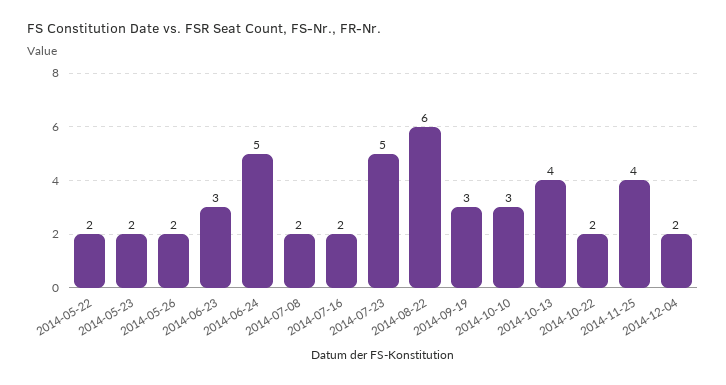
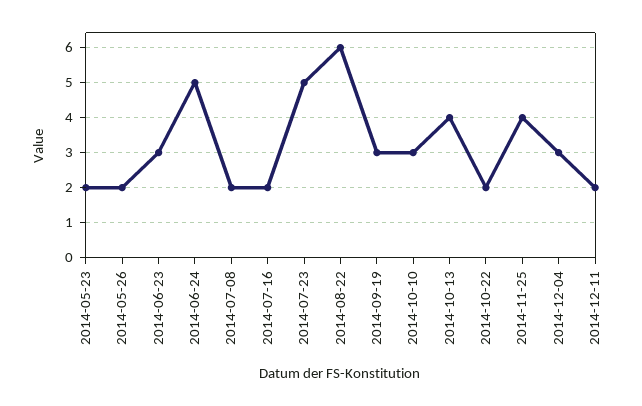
2014-05-22: 2 -> none
2014-12-04: 2 -> 3
2014-12-11: none -> 2

